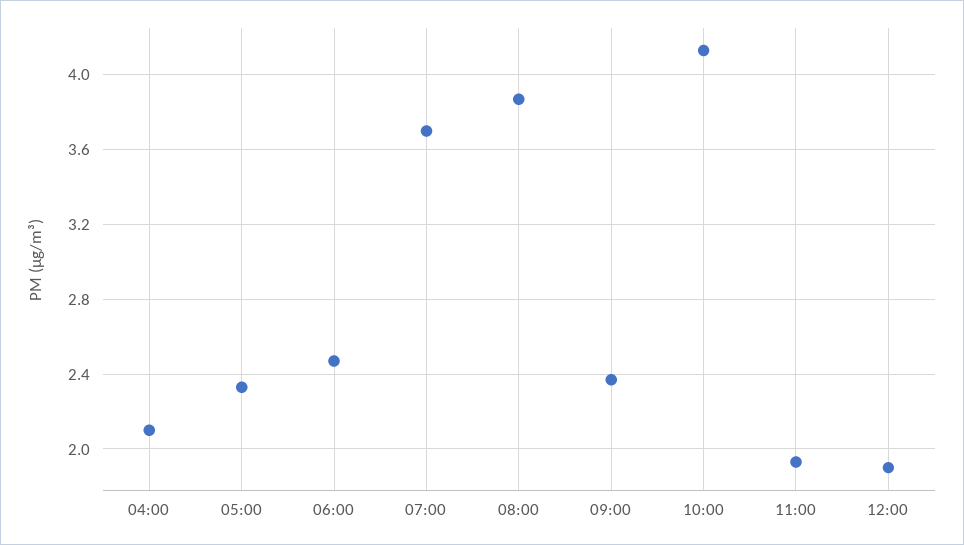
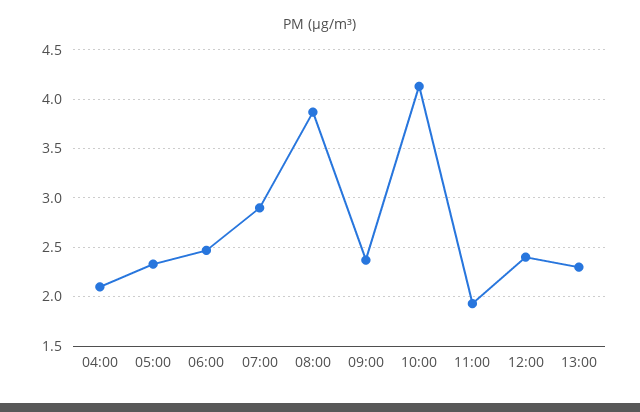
07:00: 3.7 -> 2.9
12:00: 1.9 -> 2.4
13:00: none -> 2.3

